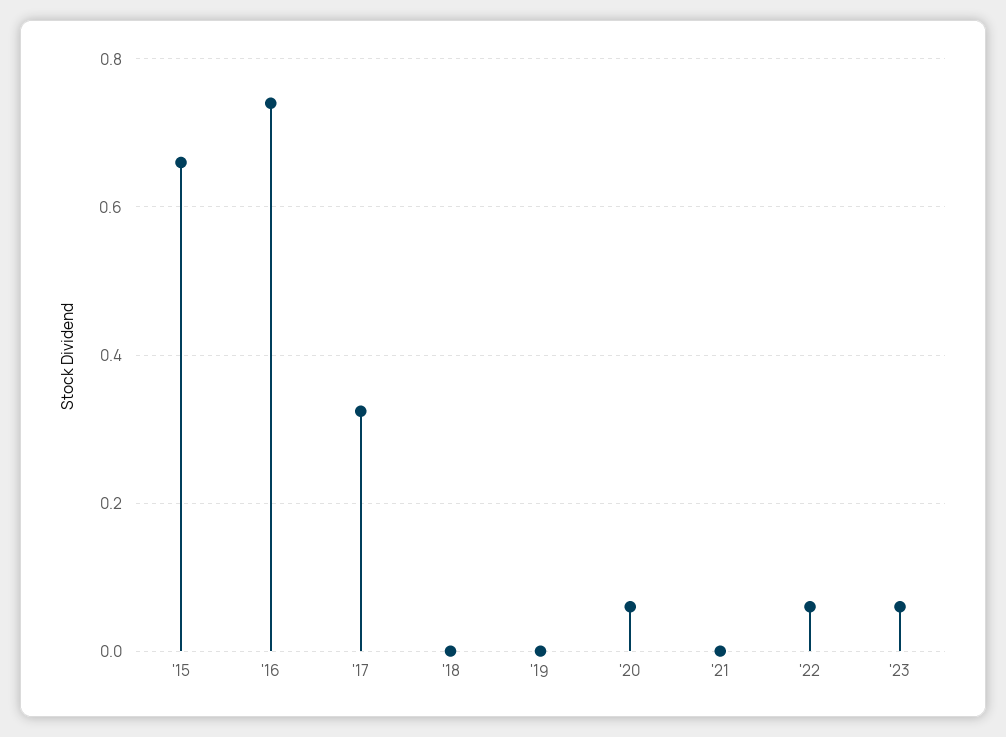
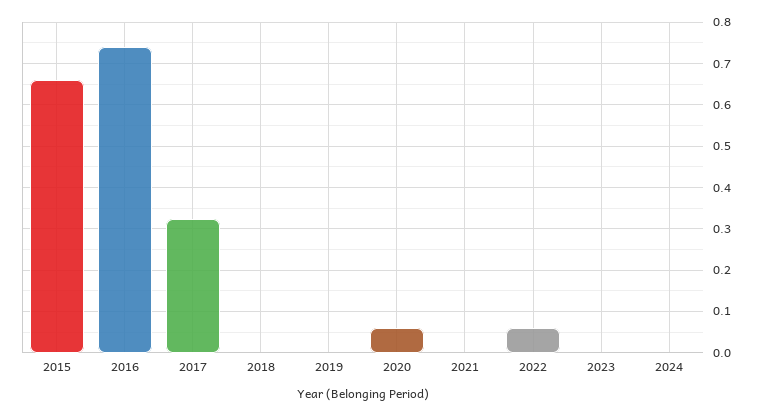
'23: 0.06 -> 0
2024: none -> 0

